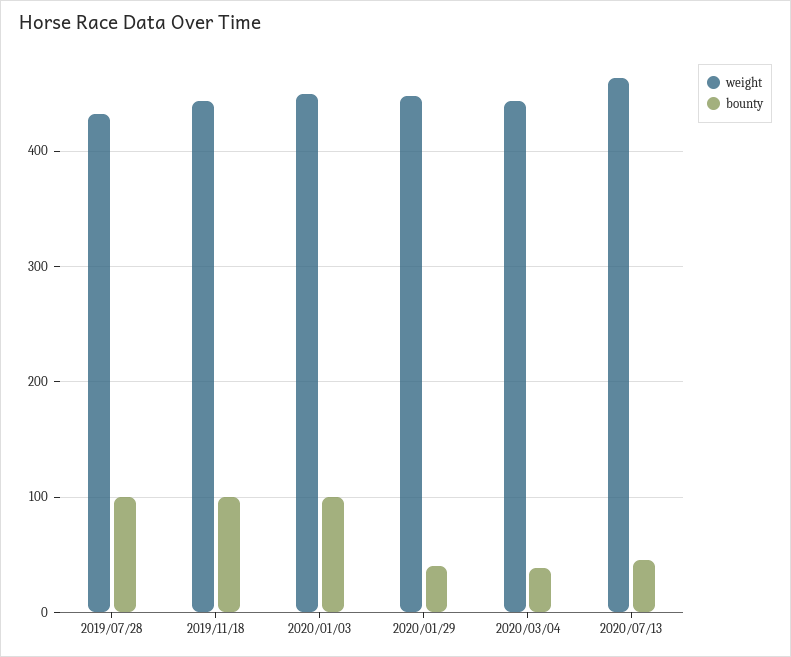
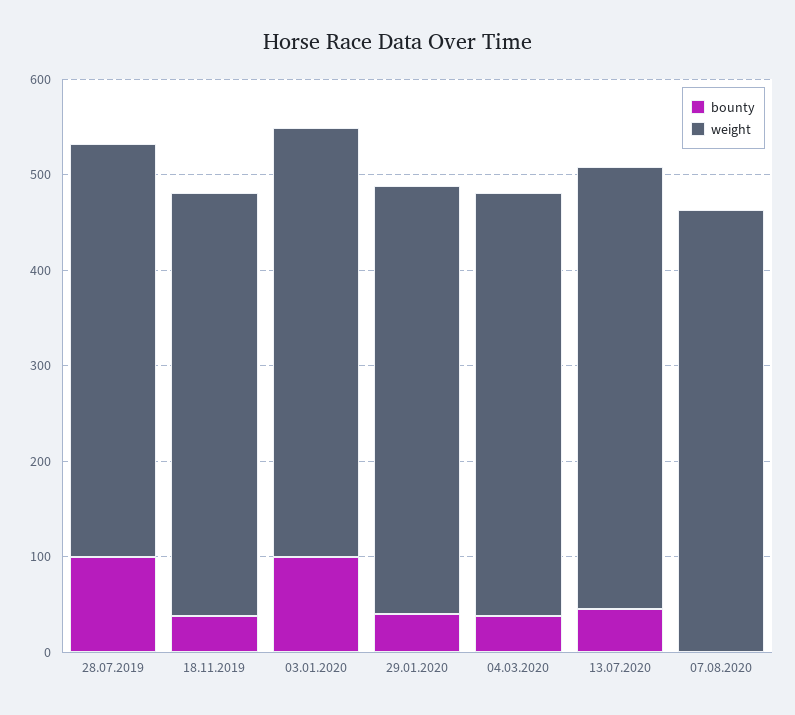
bounty, 2019/11/18: 100 -> 40
bounty, 07.08.2020: none -> 0
weight, 07.08.2020: none -> 460

